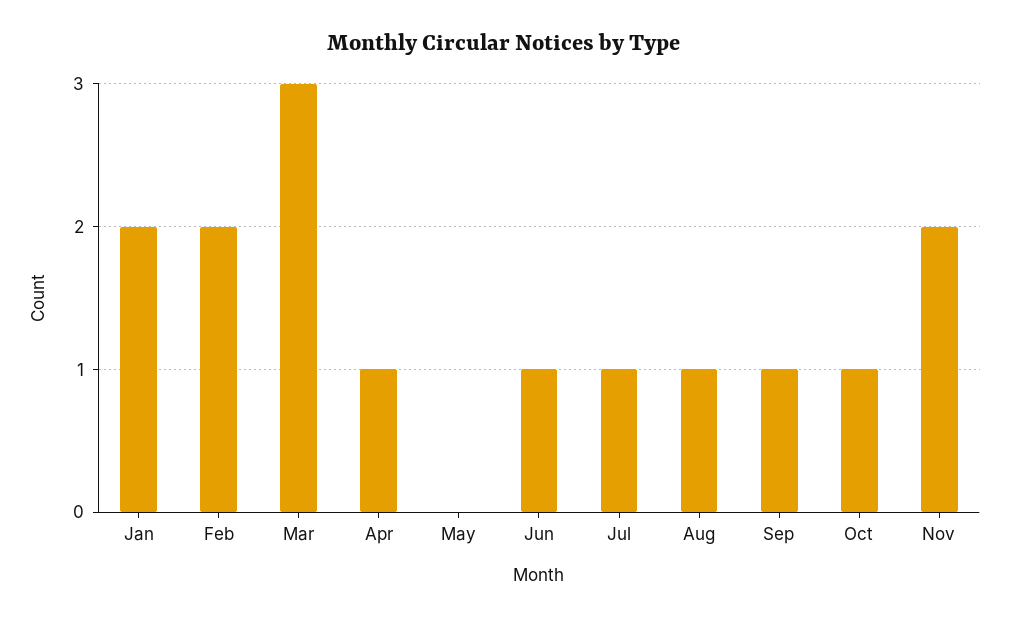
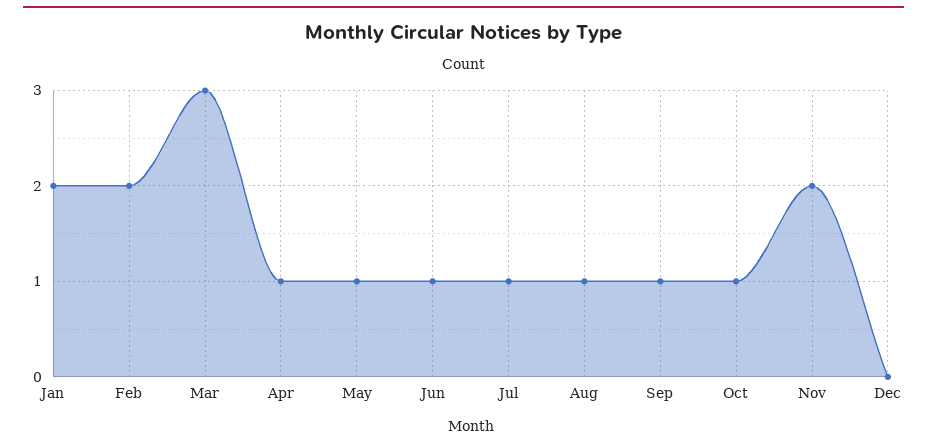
May: 0 -> 1
Dec: none -> 0

